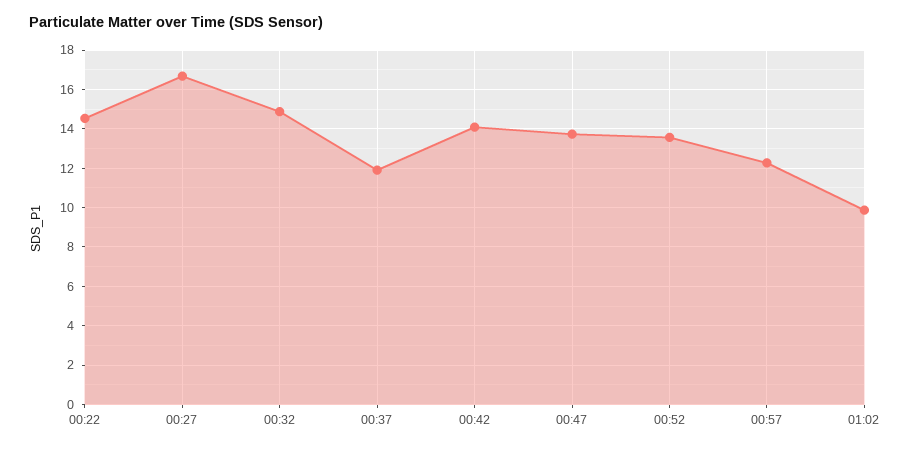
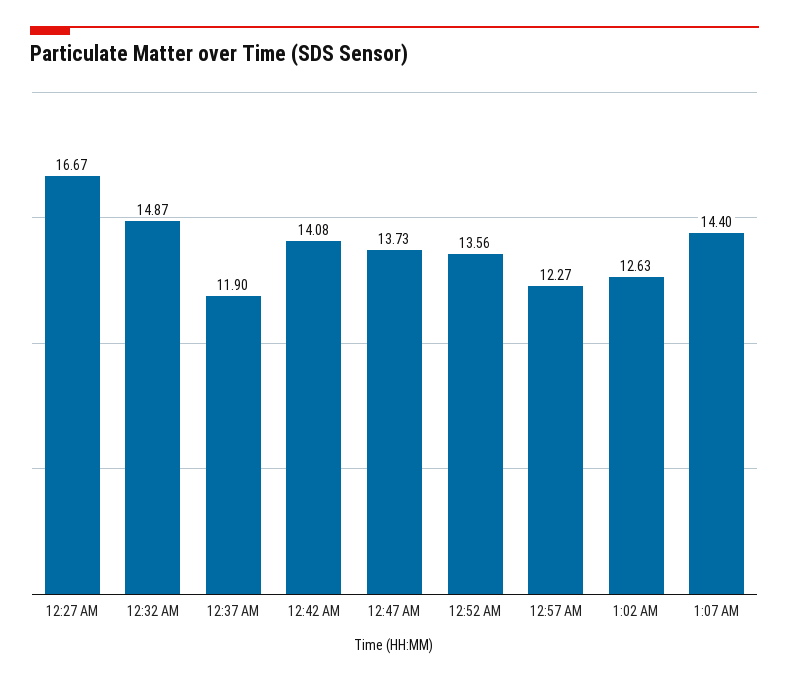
00:22: 14.5 -> none
01:02: 10 -> 12.63
1:07 AM: none -> 14.4

